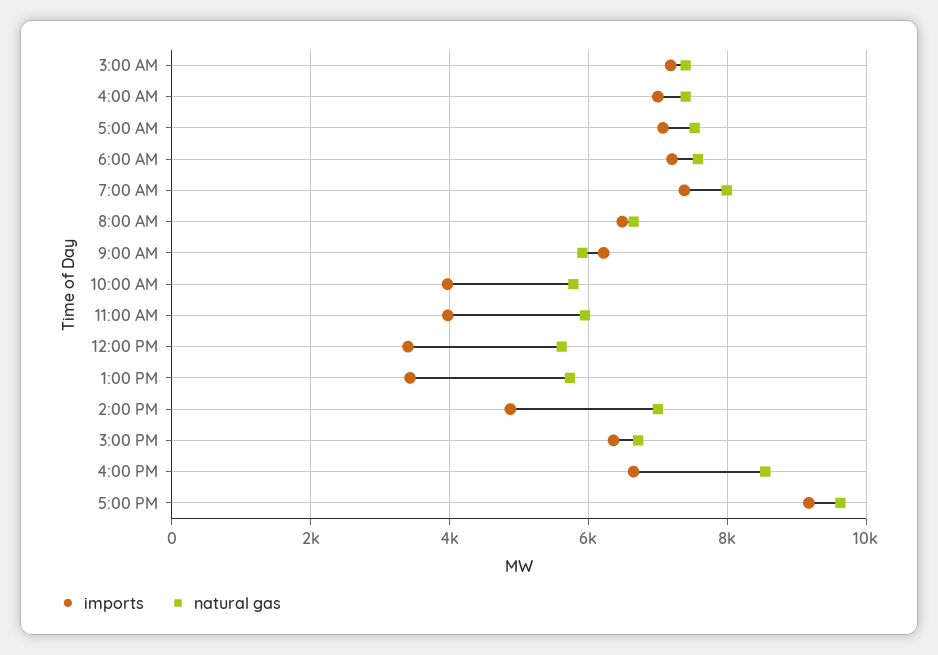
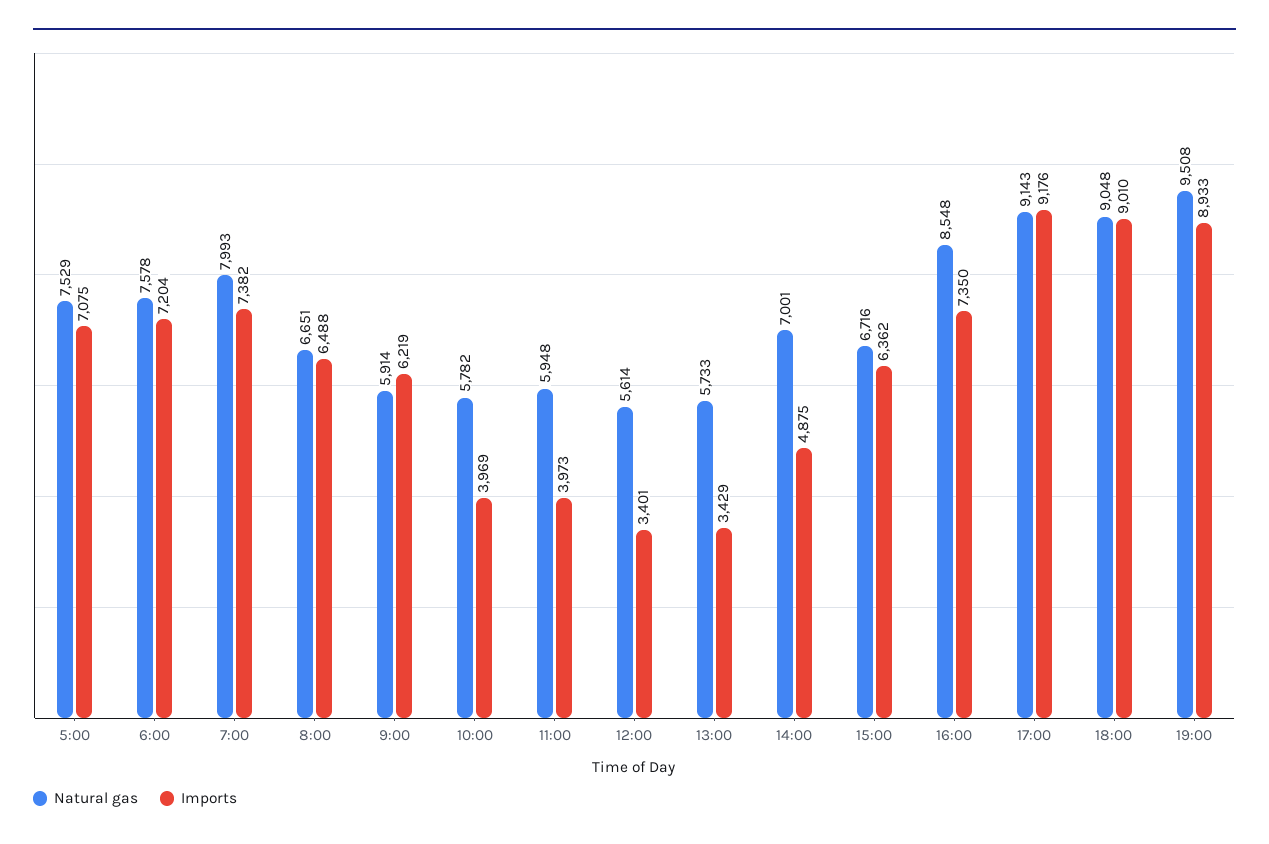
imports, 3:00 AM: 7200 -> none
natural gas, 3:00 AM: 7400 -> none
imports, 4:00 AM: 7000 -> none
natural gas, 4:00 AM: 7400 -> none
imports, 4:00 PM: 6600 -> 7350
natural gas, 5:00 PM: 9600 -> 9143
natural gas, 18:00: none -> 9048
imports, 18:00: none -> 9010
natural gas, 19:00: none -> 9508
imports, 19:00: none -> 8933

